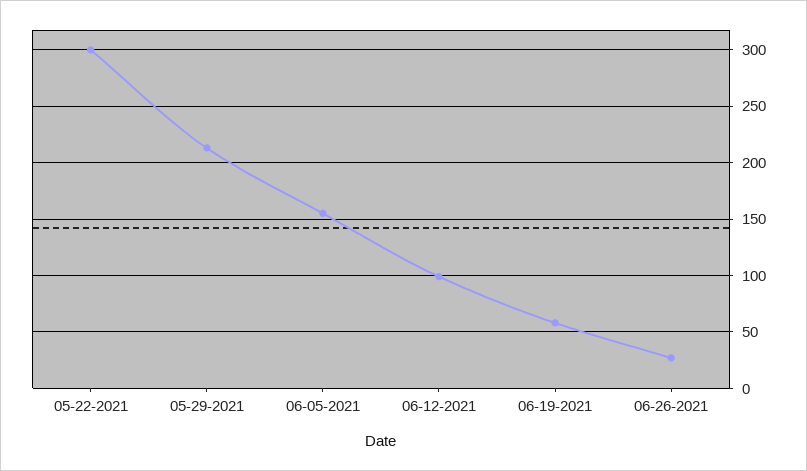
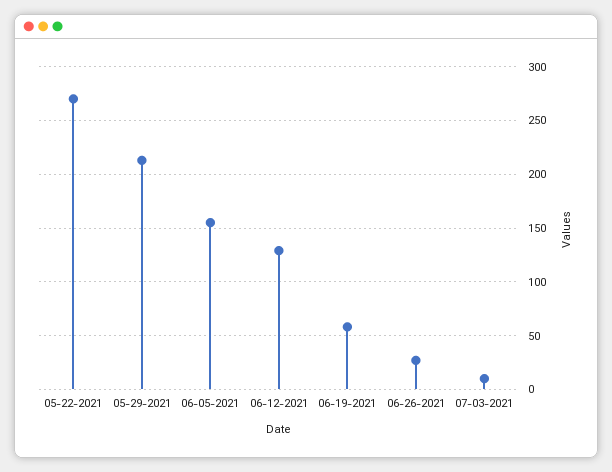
05-22-2021: 300 -> 270
06-12-2021: 100 -> 130
07-03-2021: none -> 10

